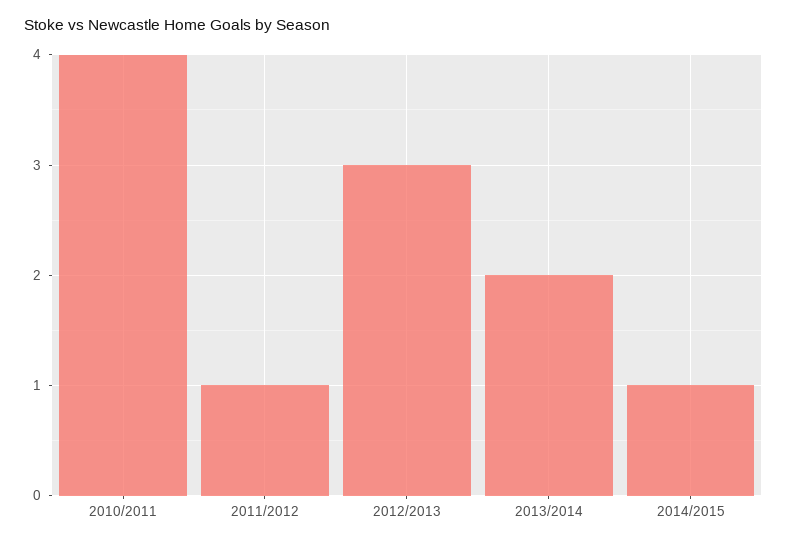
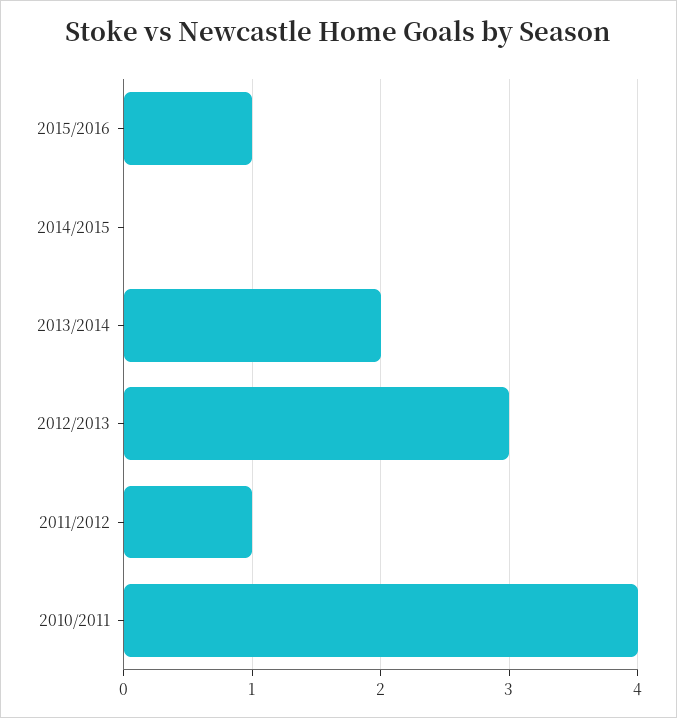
2014/2015: 1 -> 0
2015/2016: none -> 1

